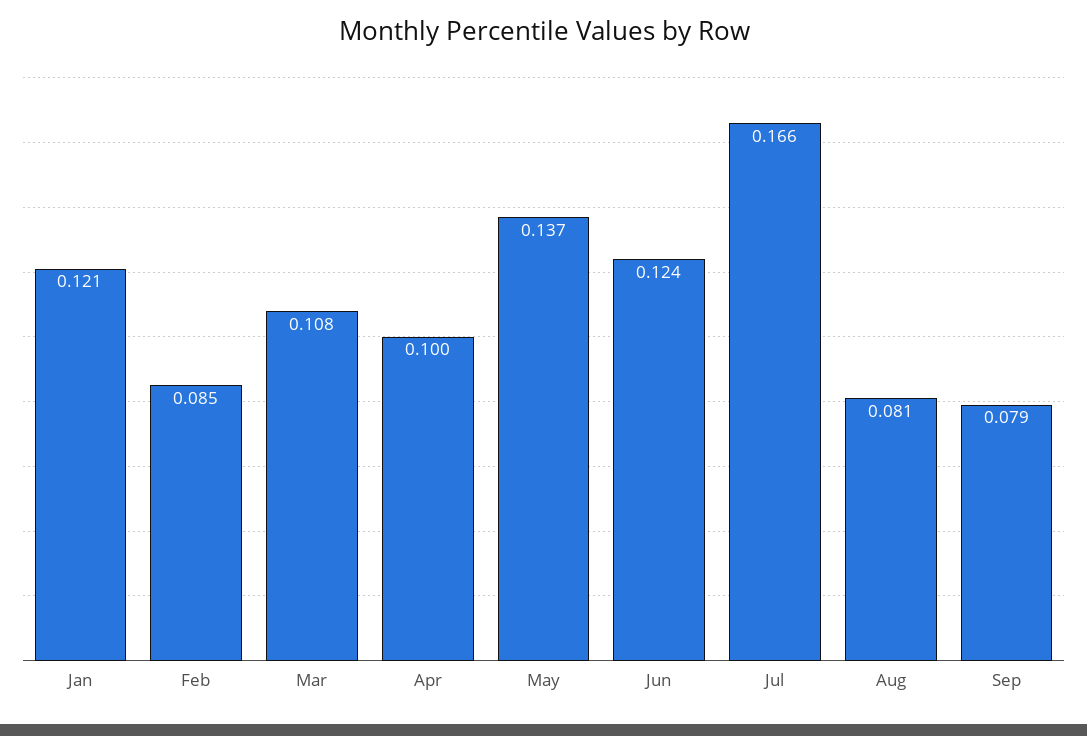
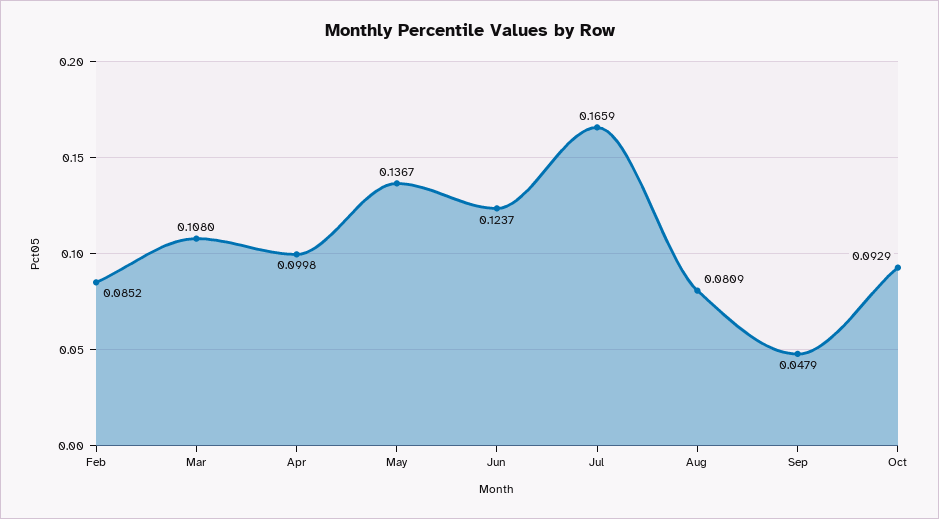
Jan: 0.121 -> none
Sep: 0.079 -> 0.0479
Oct: none -> 0.0929

